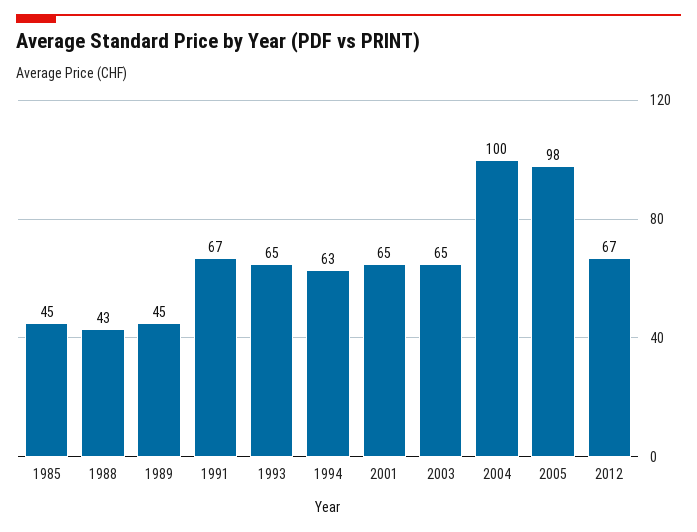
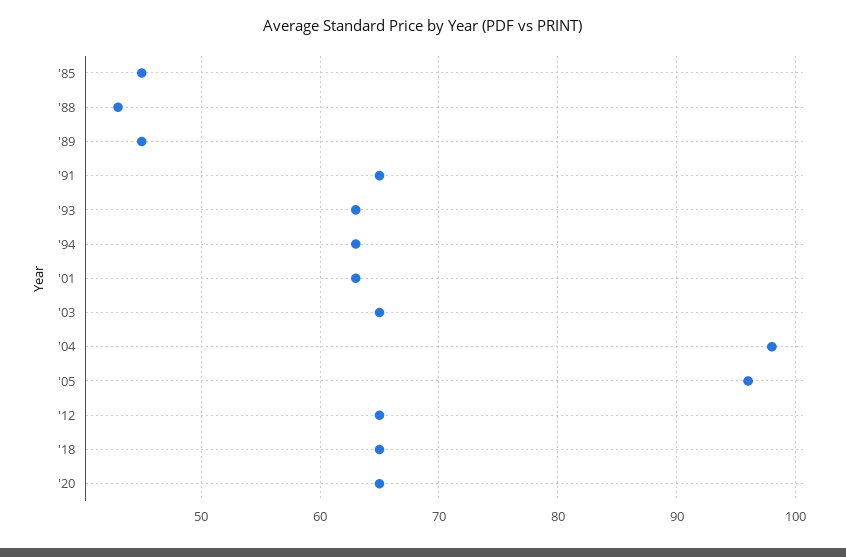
1991: 67 -> 65
1993: 65 -> 63
2001: 65 -> 63
2004: 100 -> 98
2005: 98 -> 96
2012: 67 -> 65
'18: none -> 65
'20: none -> 65

